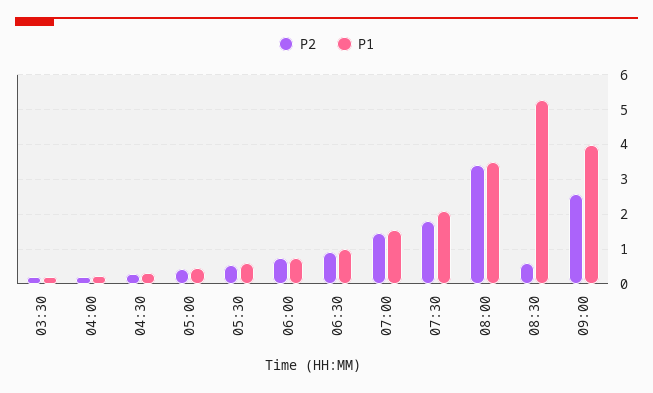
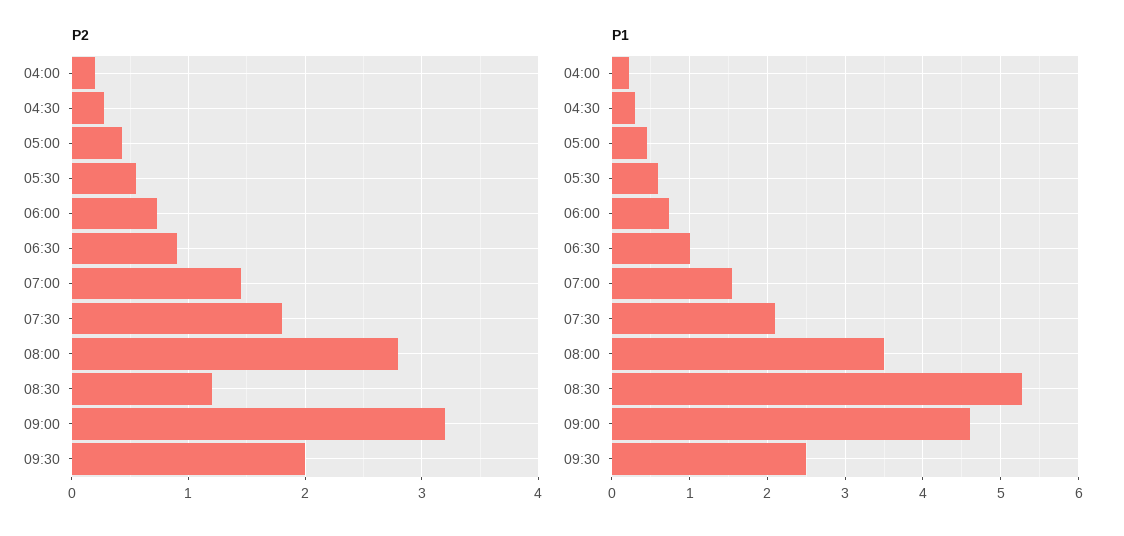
P2, 03:30: 0.2 -> none
P1, 03:30: 0.2 -> none
P2, 08:00: 3.4 -> 2.8
P2, 08:30: 0.6 -> 1.2
P2, 09:00: 2.6 -> 3.2
P1, 09:00: 4 -> 4.6
P2, 09:30: none -> 2
P1, 09:30: none -> 2.5

